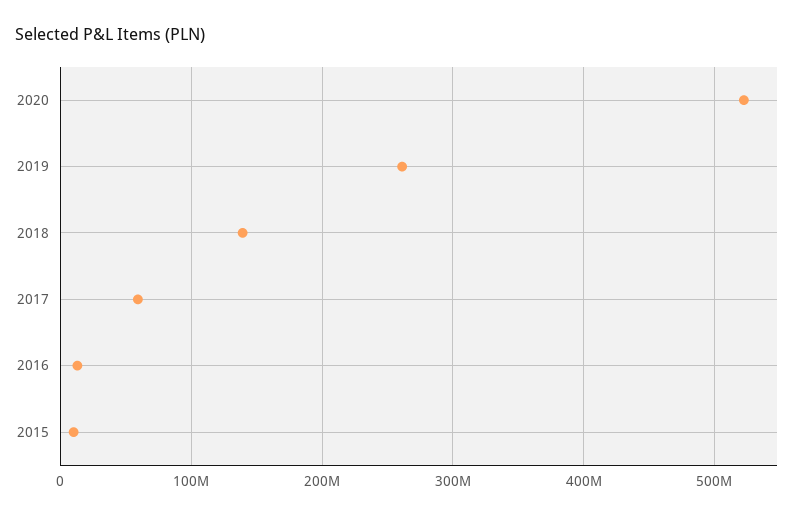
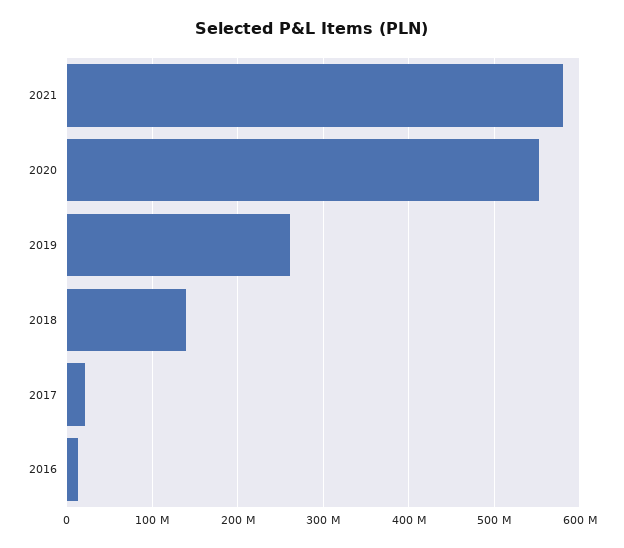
2020: 520000000 -> 550000000
2017: 60000000 -> 20000000
2015: 10000000 -> none
2021: none -> 580000000

